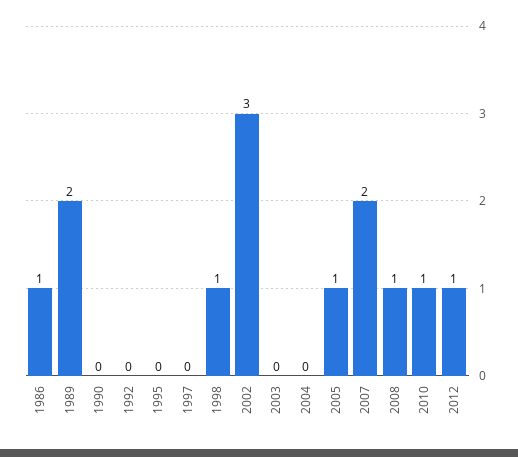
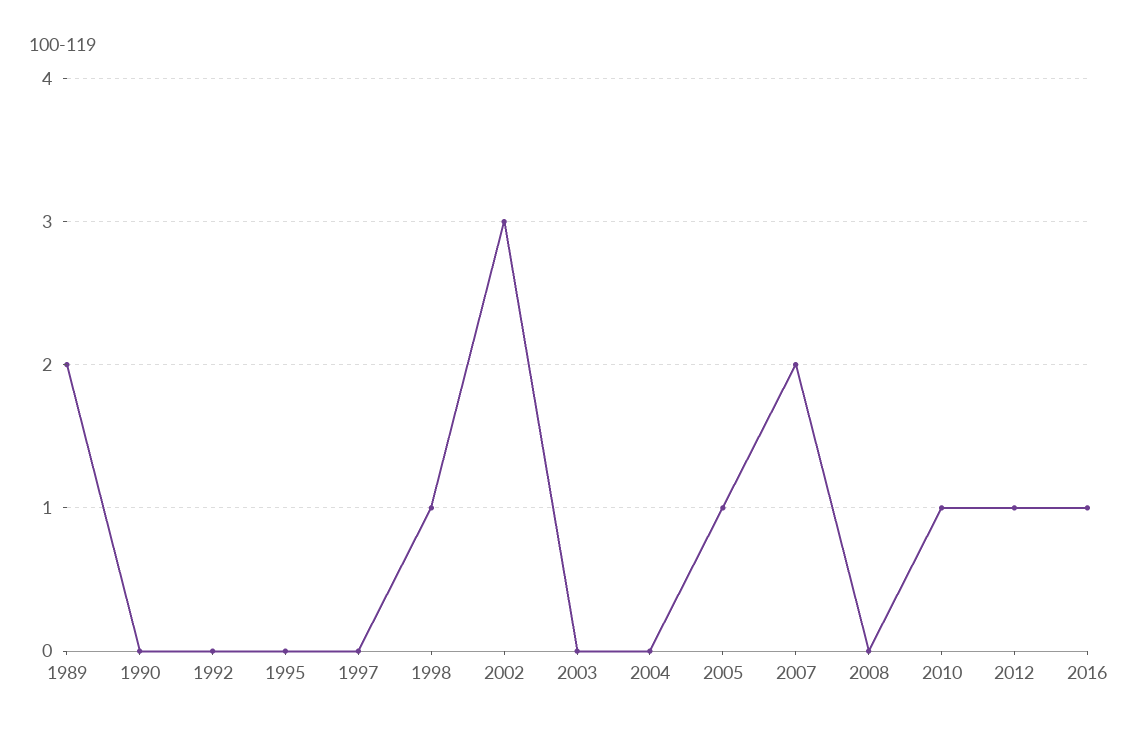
1986: 1 -> none
2008: 1 -> 0
2016: none -> 1

